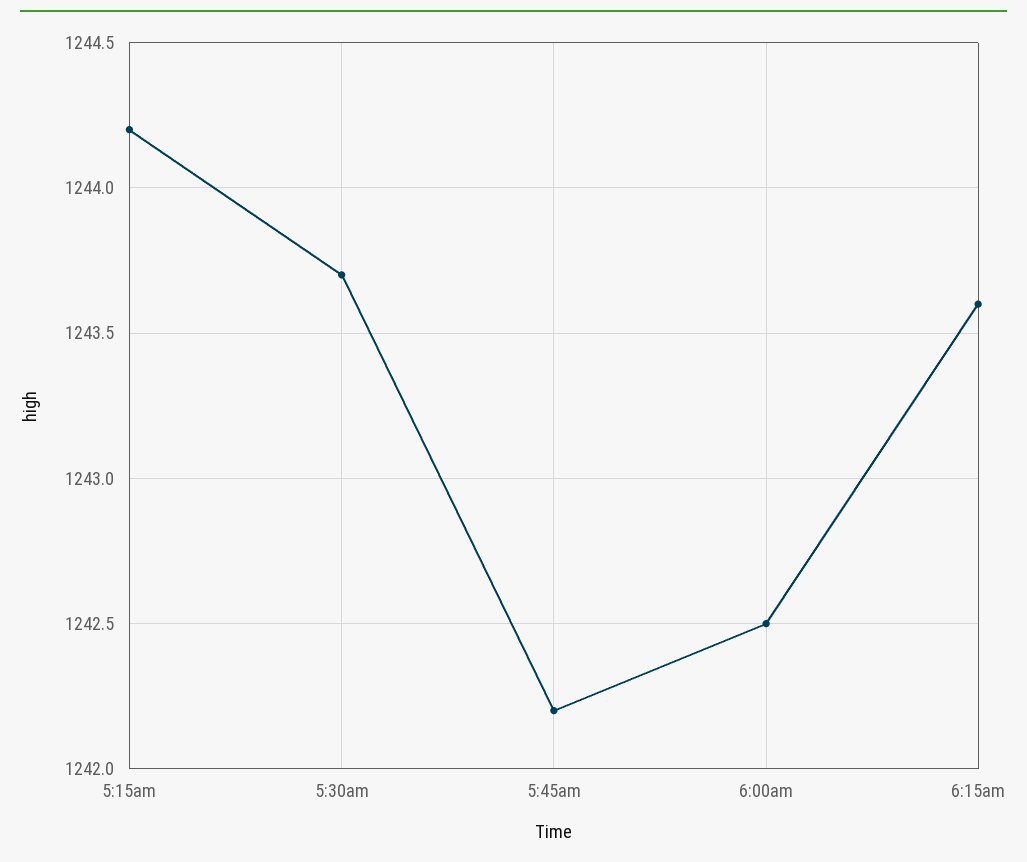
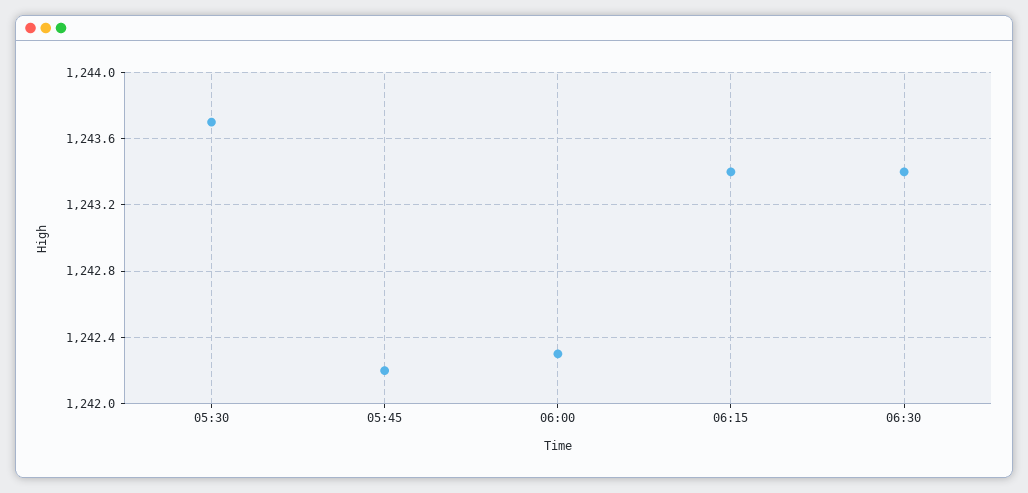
5:15am: 1244.2 -> none
6:00am: 1242.5 -> 1242.3
6:15am: 1243.6 -> 1243.4
06:30: none -> 1243.4

